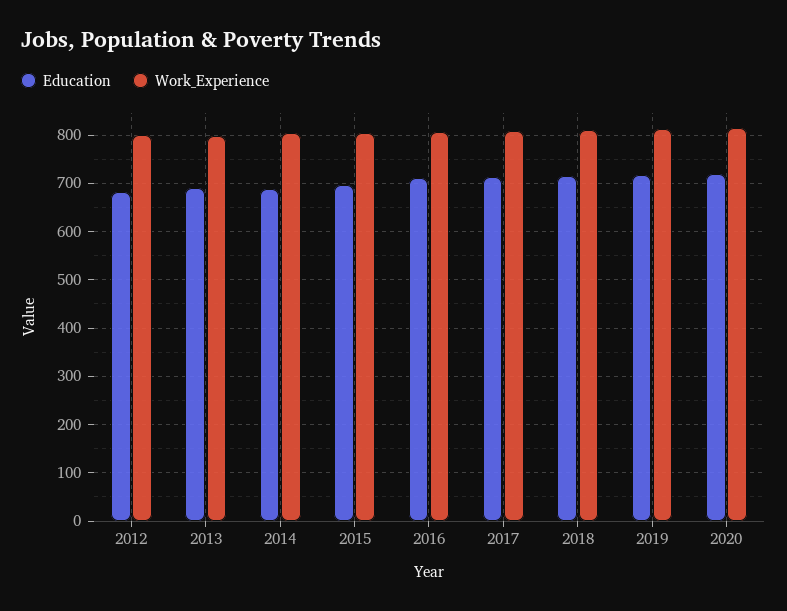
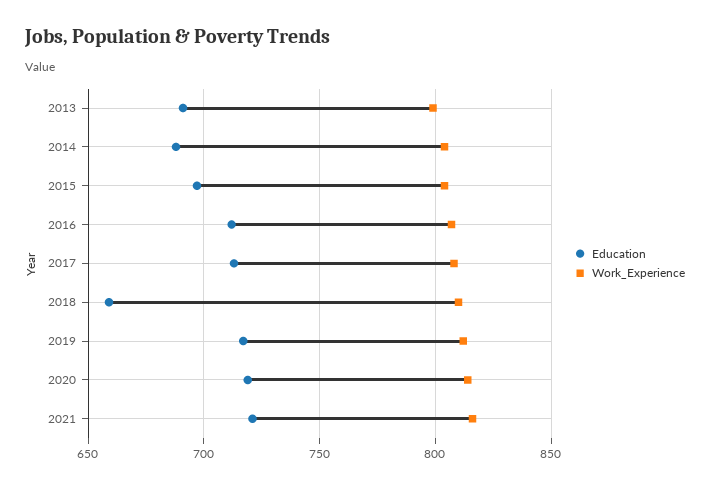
Education, 2012: 680 -> none
Work_Experience, 2012: 800 -> none
Education, 2018: 720 -> 660
Education, 2021: none -> 720
Work_Experience, 2021: none -> 815

